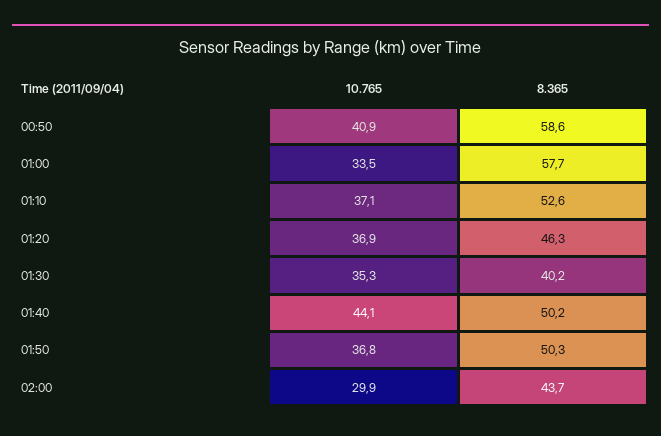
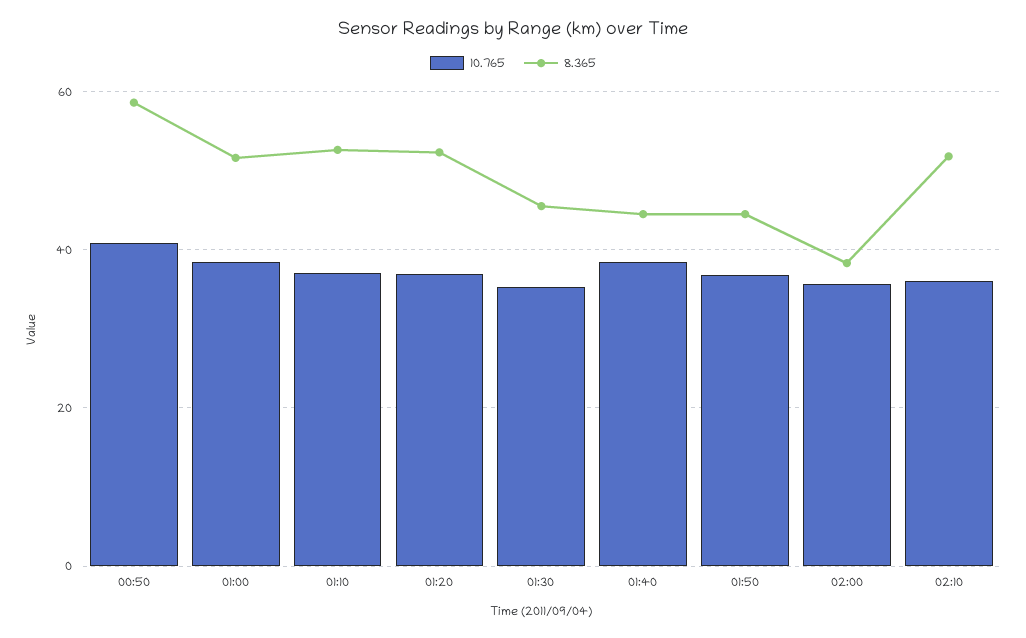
10.765, 01:00: 33.5 -> 38
8.365, 01:00: 57.7 -> 52
8.365, 01:20: 46.3 -> 52
8.365, 01:30: 40.2 -> 46
10.765, 01:40: 44.1 -> 38
8.365, 01:40: 50.2 -> 44
8.365, 01:50: 50.3 -> 44
10.765, 02:00: 29.9 -> 36
8.365, 02:00: 43.7 -> 38
10.765, 02:10: none -> 36
8.365, 02:10: none -> 52

